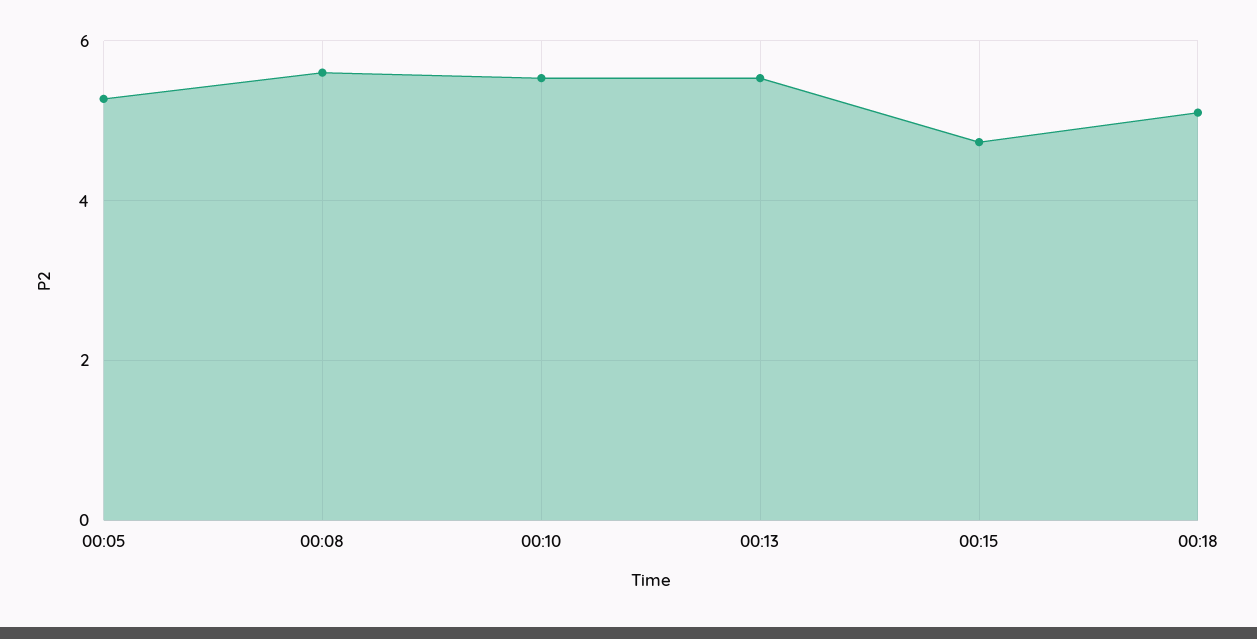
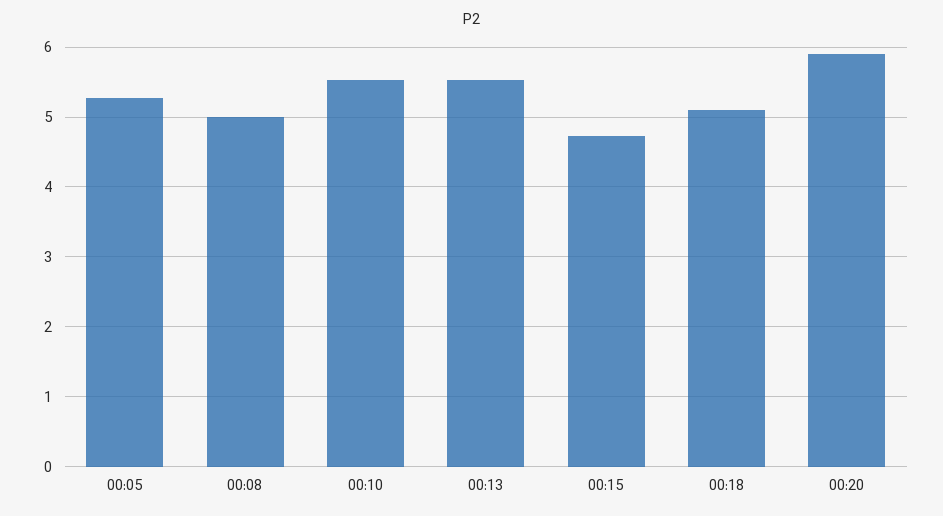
00:08: 5.6 -> 5
00:20: none -> 5.9

